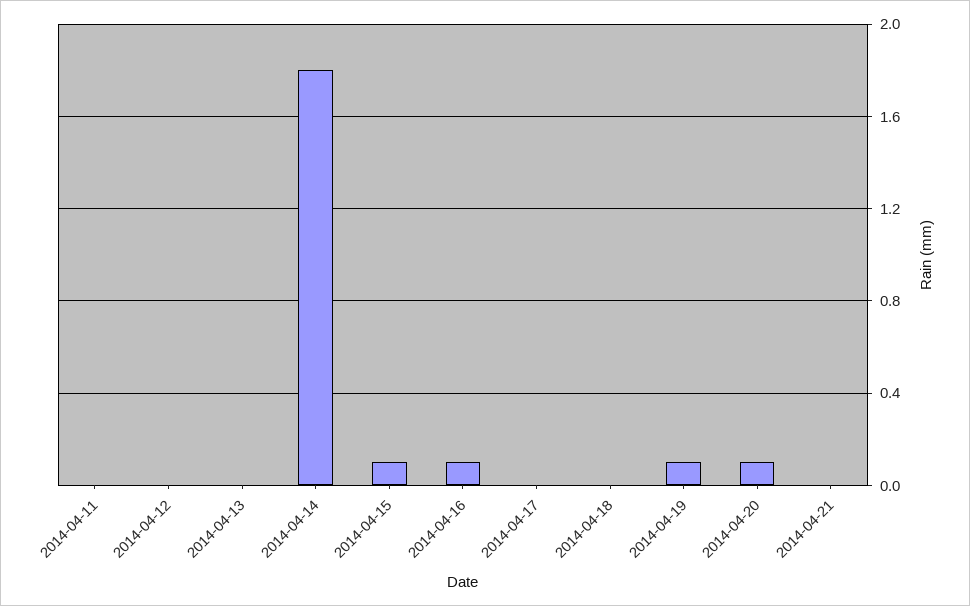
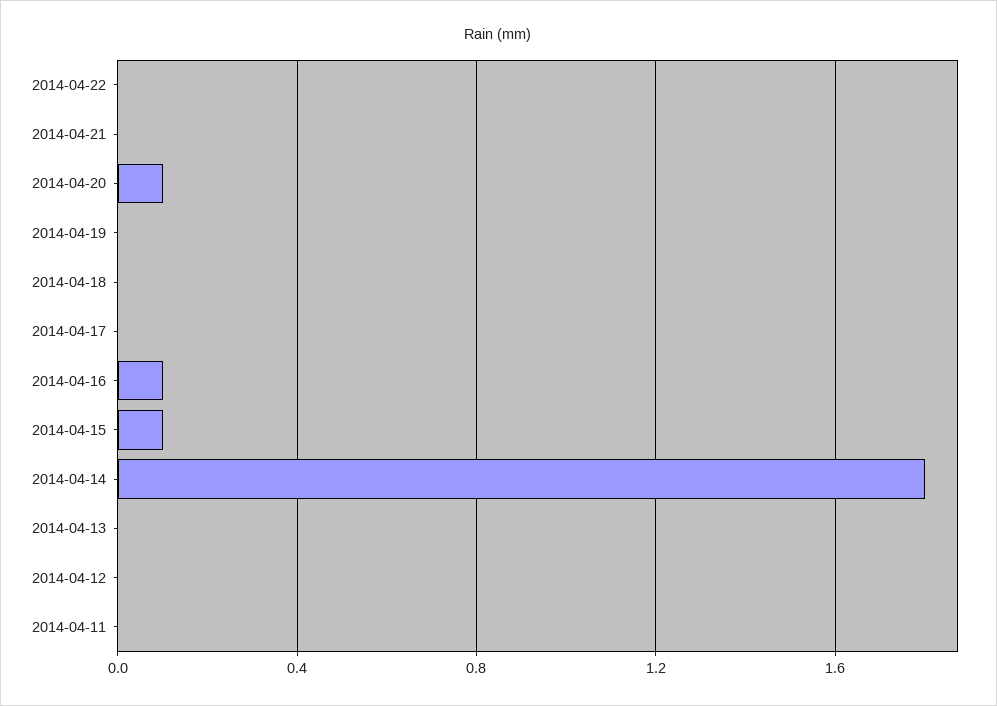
2014-04-19: 0.1 -> 0
2014-04-22: none -> 0

